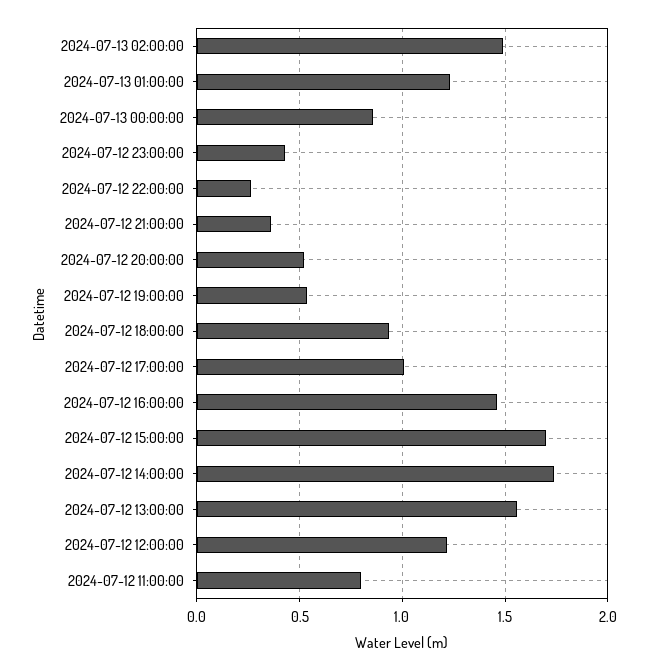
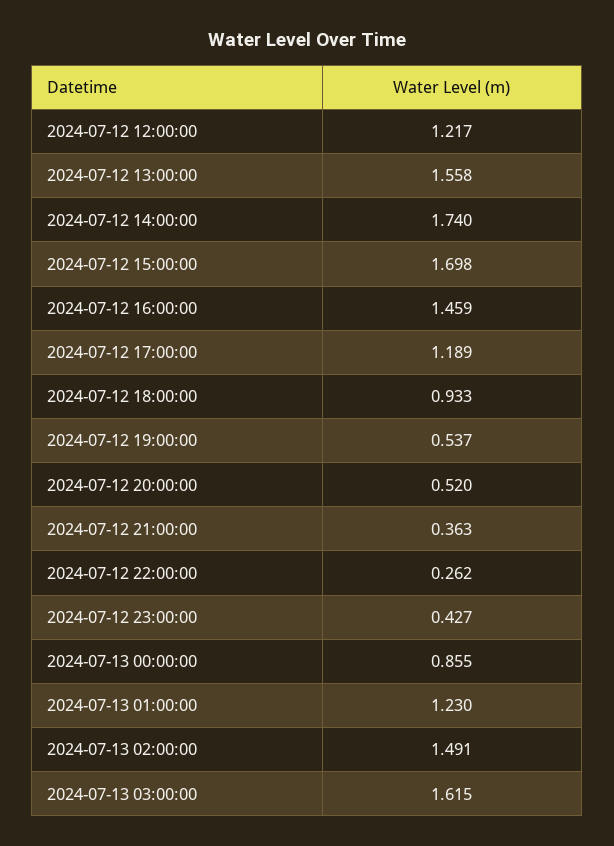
2024-07-12 17:00:00: 1 -> 1.189
2024-07-12 11:00:00: 0.8 -> none
2024-07-13 03:00:00: none -> 1.615

